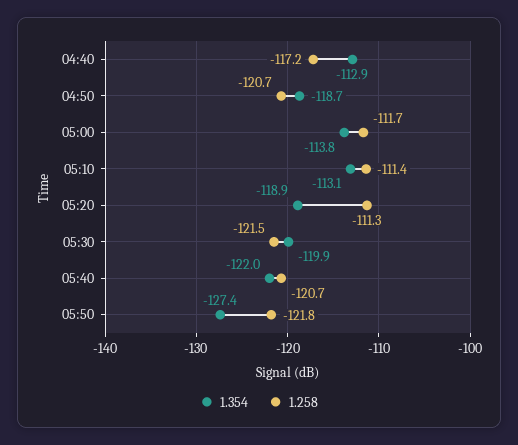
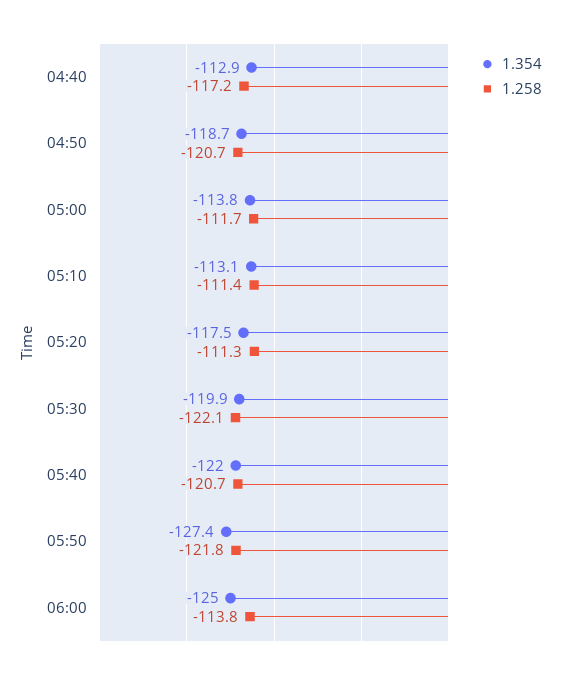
1.354, 05:20: -118.9 -> -117.5
1.258, 05:30: -121.5 -> -122.1
1.354, 06:00: none -> -125
1.258, 06:00: none -> -113.8

